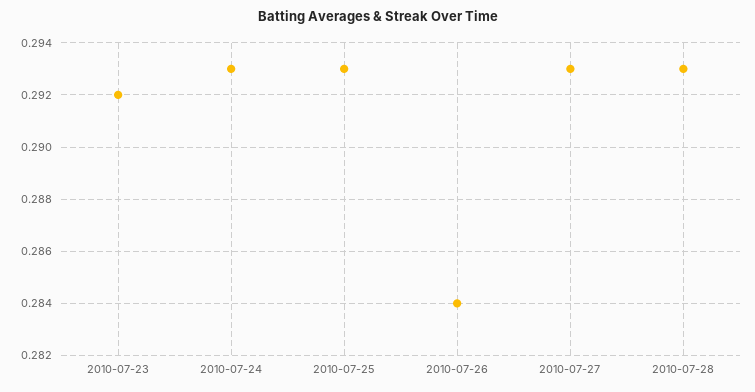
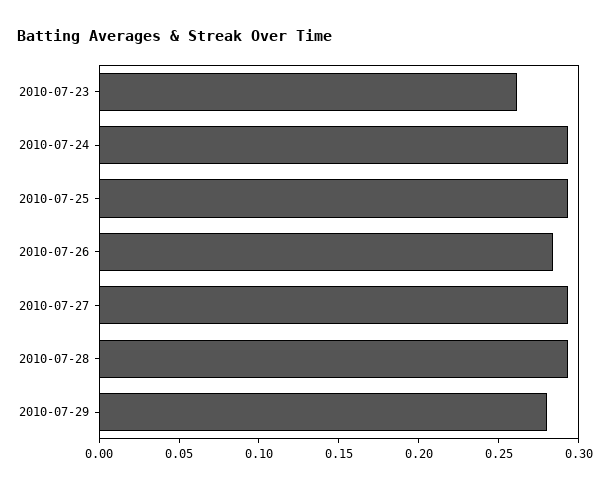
2010-07-23: 0.292 -> 0.26
2010-07-29: none -> 0.28

